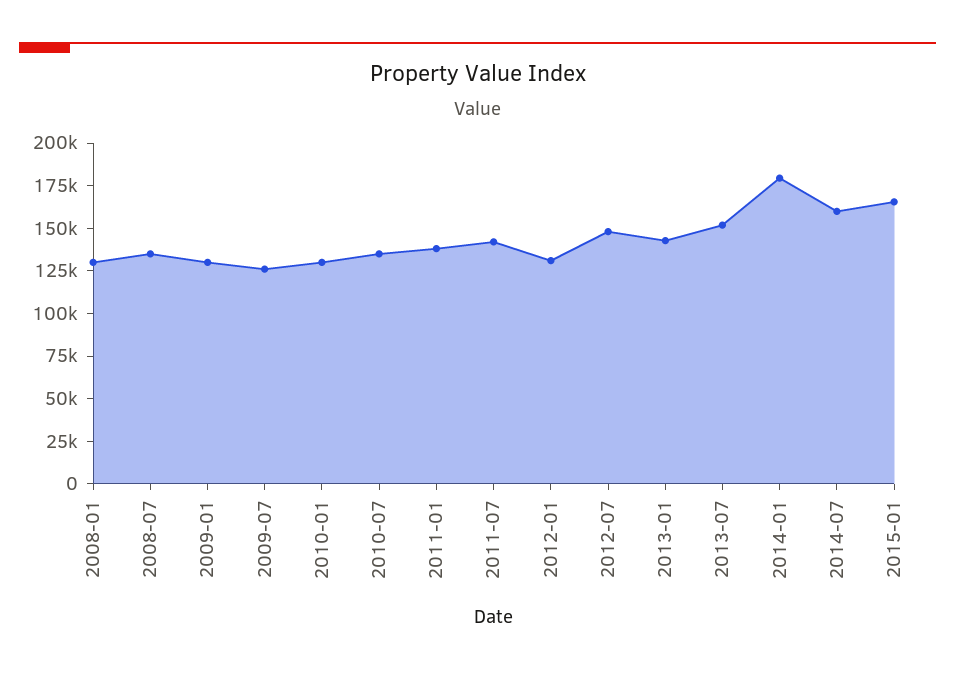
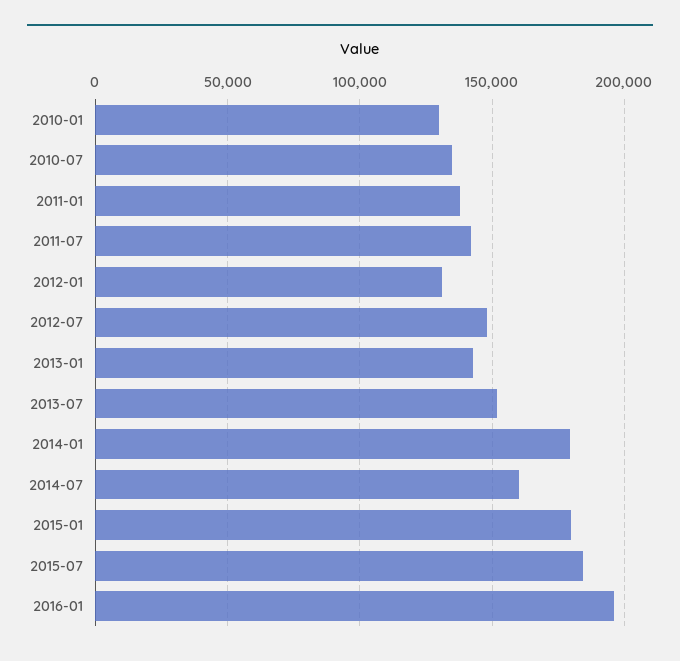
2008-01: 130000 -> none
2008-07: 135000 -> none
2009-01: 130000 -> none
2009-07: 125000 -> none
2015-01: 165000 -> 180000
2015-07: none -> 185000
2016-01: none -> 195000

